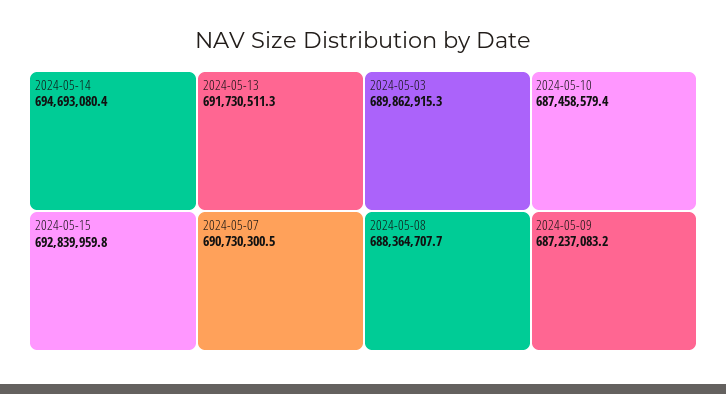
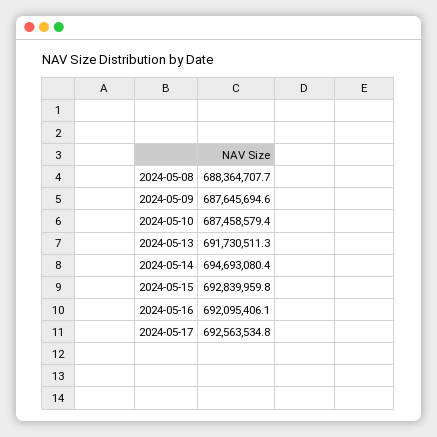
2024-05-07: 690730300.5 -> none
2024-05-03: 689862915.3 -> none
2024-05-09: 687237083.2 -> 687645694.6
2024-05-16: none -> 692095406.1
2024-05-17: none -> 692563534.8

